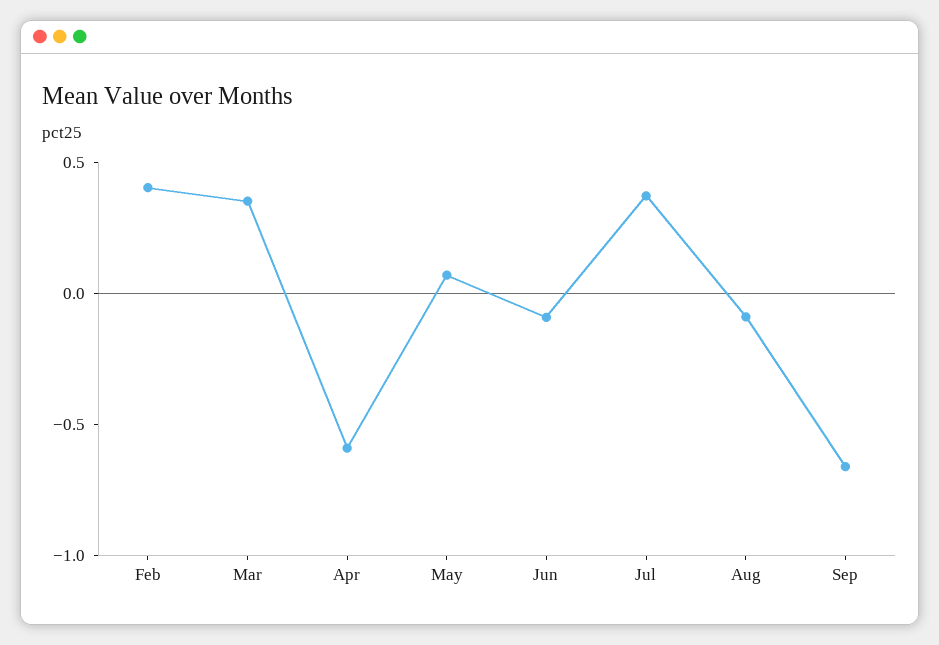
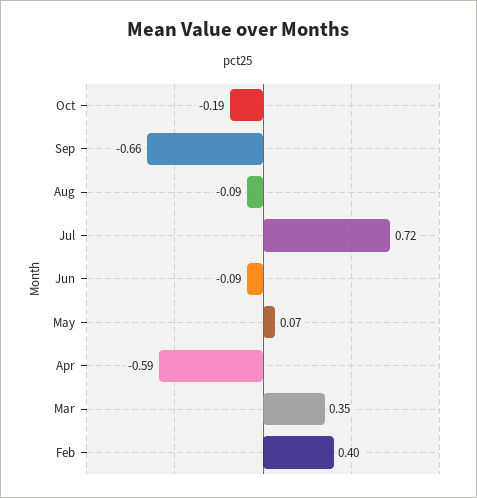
Jul: 0.4 -> 0.72
Oct: none -> -0.19

